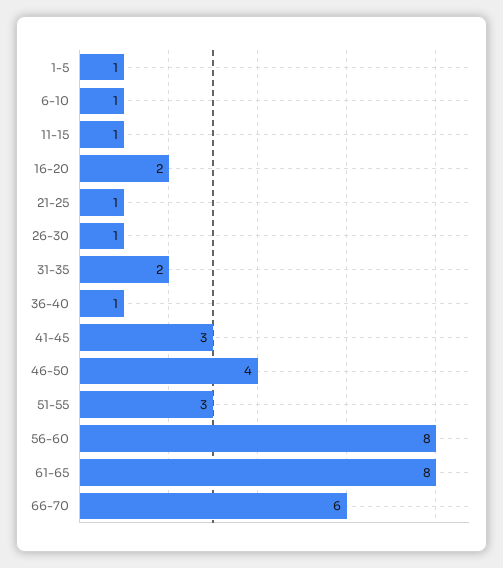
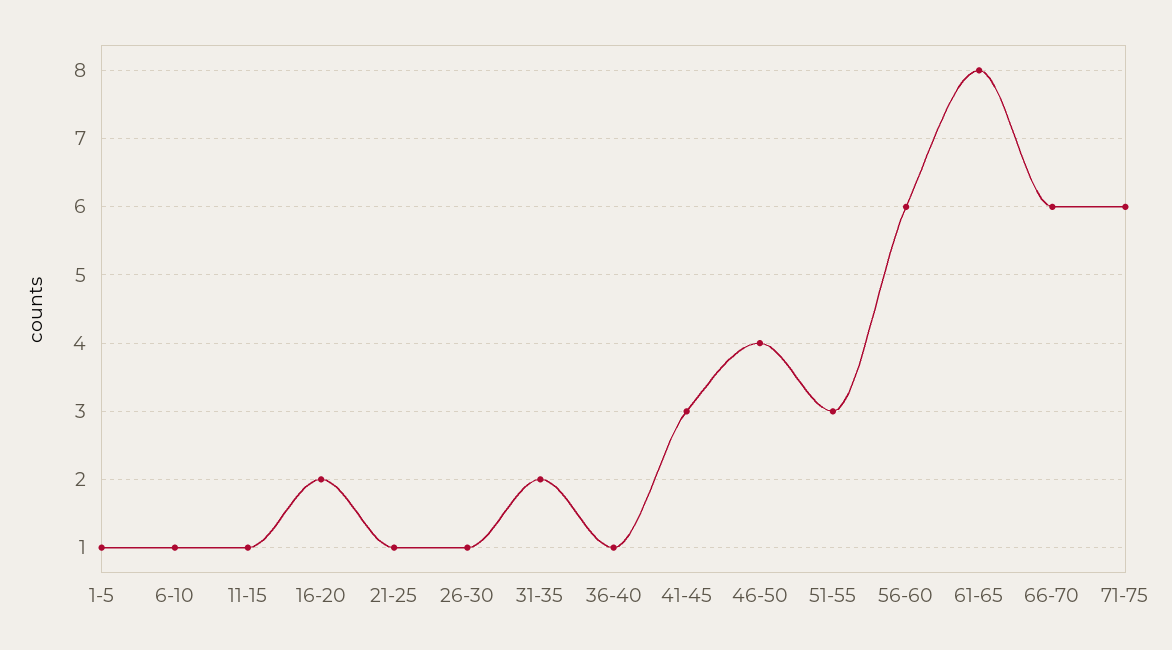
56-60: 8 -> 6
71-75: none -> 6

